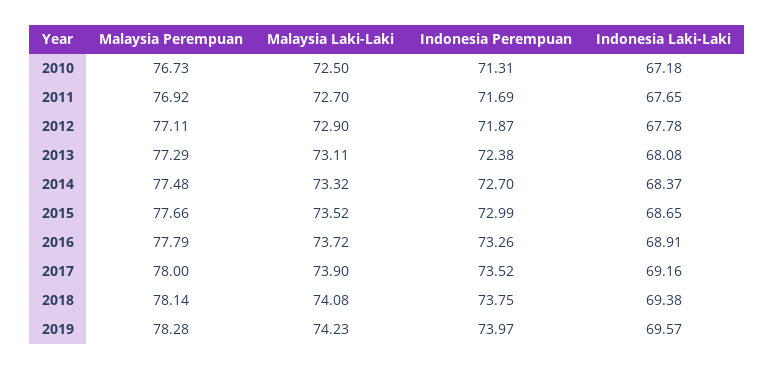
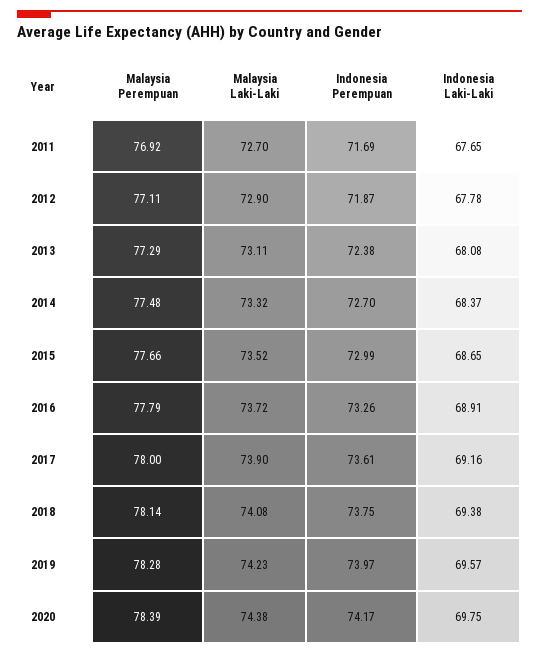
Malaysia Perempuan, 2010: 76.73 -> none
Malaysia Laki-Laki, 2010: 72.5 -> none
Indonesia Perempuan, 2010: 71.31 -> none
Indonesia Laki-Laki, 2010: 67.18 -> none
Indonesia Perempuan, 2017: 73.52 -> 73.61
Malaysia Perempuan, 2020: none -> 78.39
Malaysia Laki-Laki, 2020: none -> 74.38
Indonesia Perempuan, 2020: none -> 74.17
Indonesia Laki-Laki, 2020: none -> 69.75

